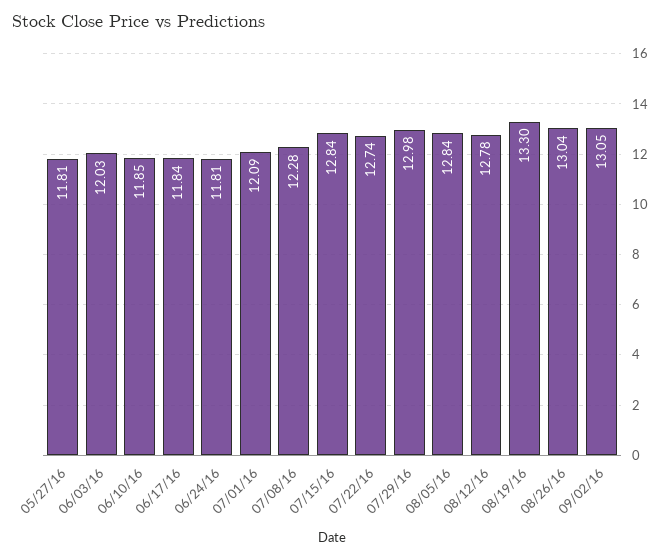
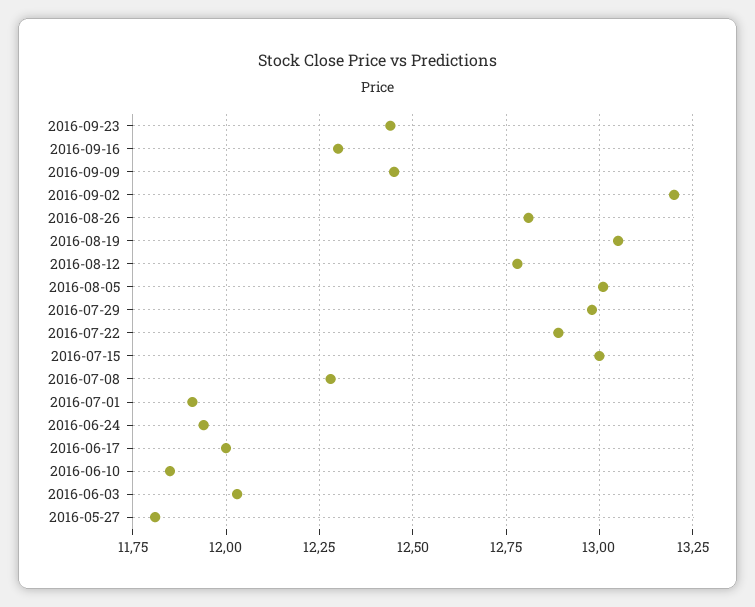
06/17/16: 11.84 -> 12
06/24/16: 11.81 -> 11.95
07/01/16: 12.09 -> 11.9
07/15/16: 12.84 -> 13
07/22/16: 12.74 -> 12.9
08/05/16: 12.84 -> 13
08/19/16: 13.3 -> 13.05
08/26/16: 13.04 -> 12.8
09/02/16: 13.05 -> 13.2
2016-09-23: none -> 12.45
2016-09-16: none -> 12.3
2016-09-09: none -> 12.45

